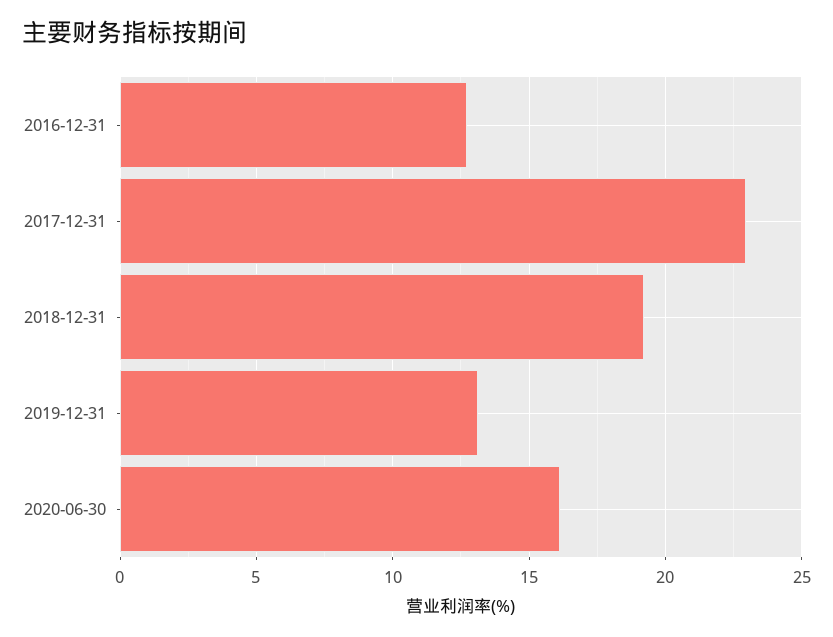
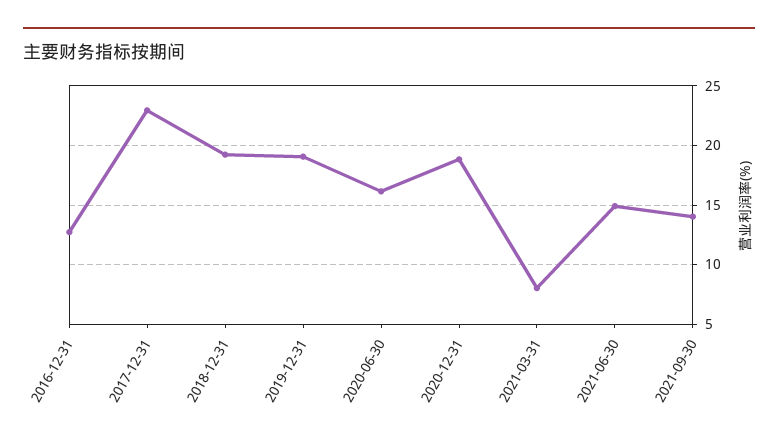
2019-12-31: 13 -> 19
2020-12-31: none -> 19
2021-03-31: none -> 8
2021-06-30: none -> 15
2021-09-30: none -> 14

